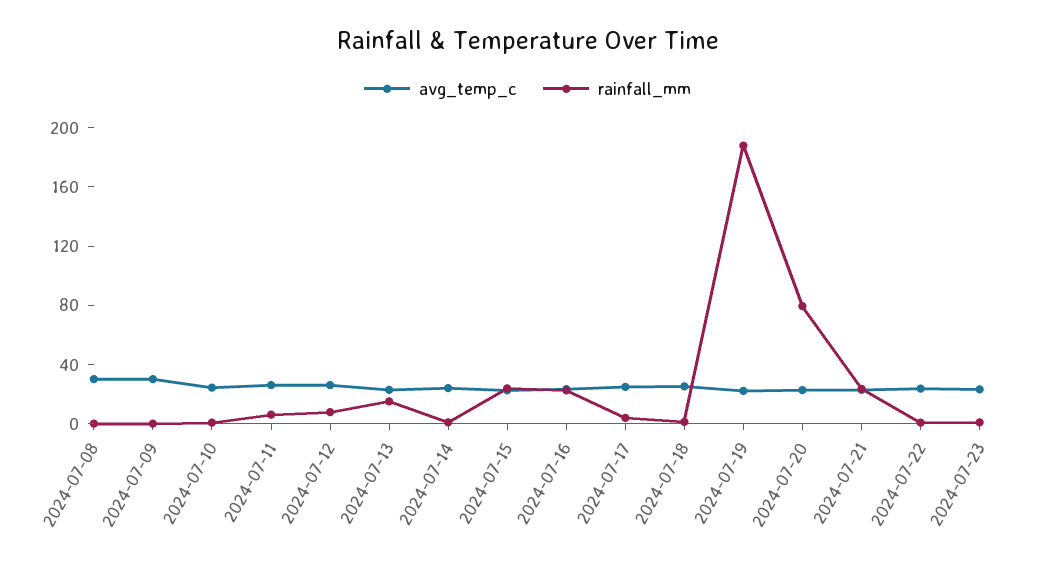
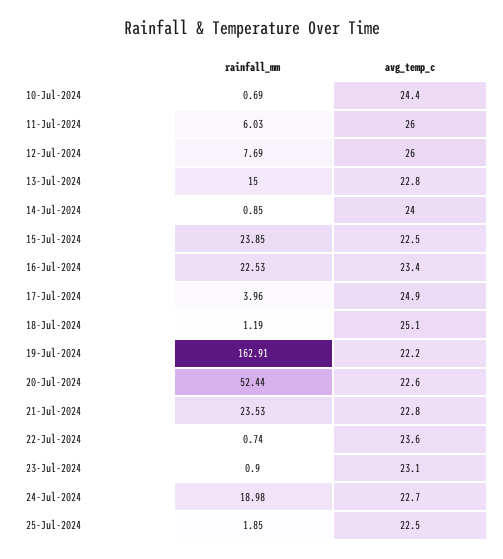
avg_temp_c, 2024-07-08: 30 -> none
rainfall_mm, 2024-07-08: 0 -> none
avg_temp_c, 2024-07-09: 30 -> none
rainfall_mm, 2024-07-09: 0 -> none
rainfall_mm, 2024-07-19: 190 -> 162.91
rainfall_mm, 2024-07-20: 80 -> 52.44
rainfall_mm, 24-Jul-2024: none -> 18.98
avg_temp_c, 24-Jul-2024: none -> 22.7
rainfall_mm, 25-Jul-2024: none -> 1.85
avg_temp_c, 25-Jul-2024: none -> 22.5

